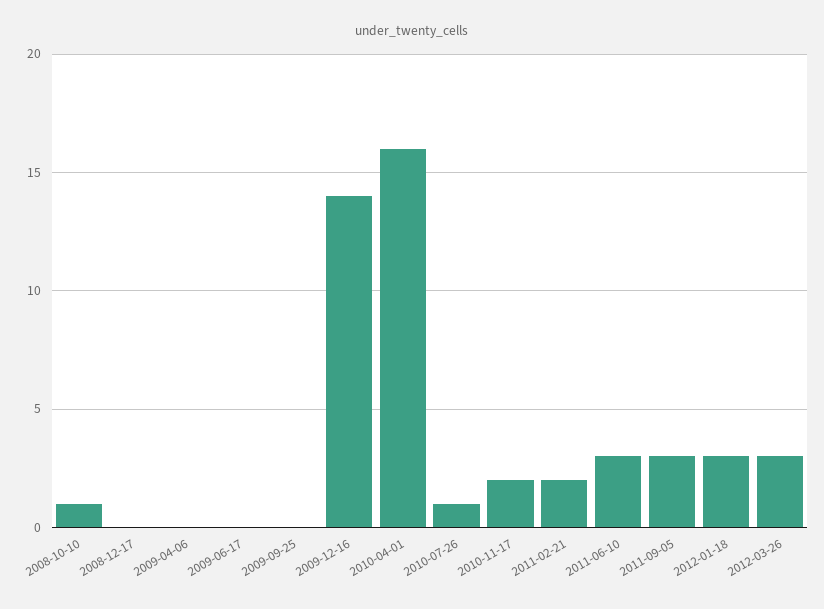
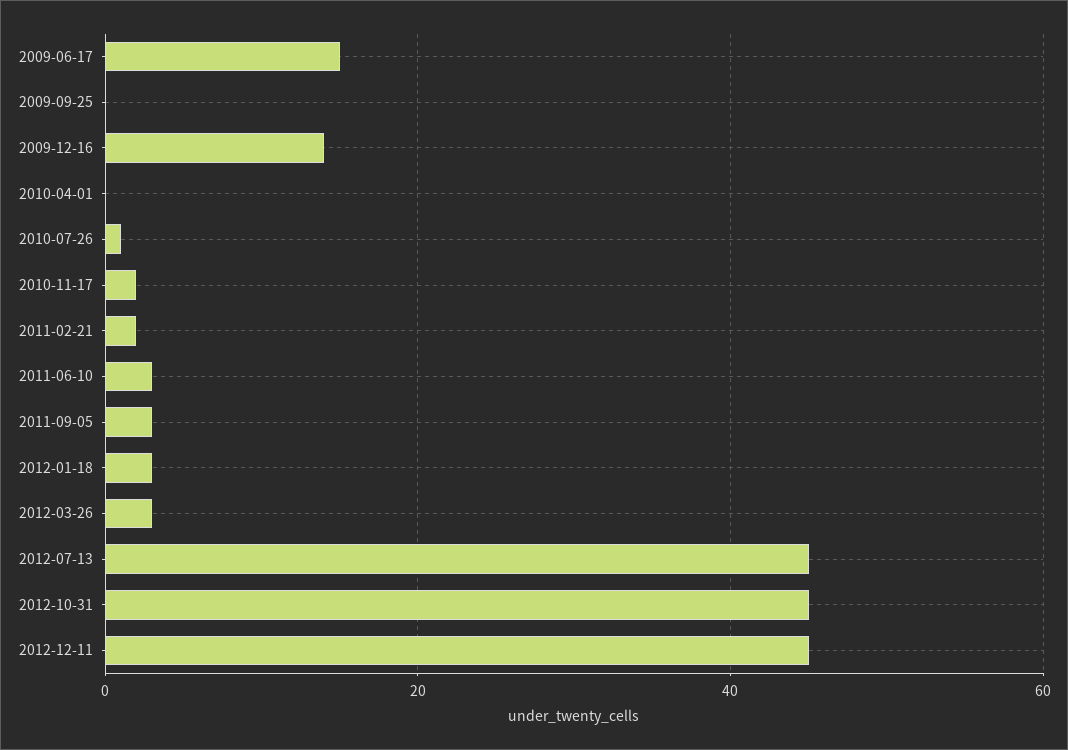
2008-10-10: 1 -> none
2008-12-17: 0 -> none
2009-04-06: 0 -> none
2009-06-17: 0 -> 15
2010-04-01: 16 -> 0
2012-07-13: none -> 45
2012-10-31: none -> 45
2012-12-11: none -> 45

